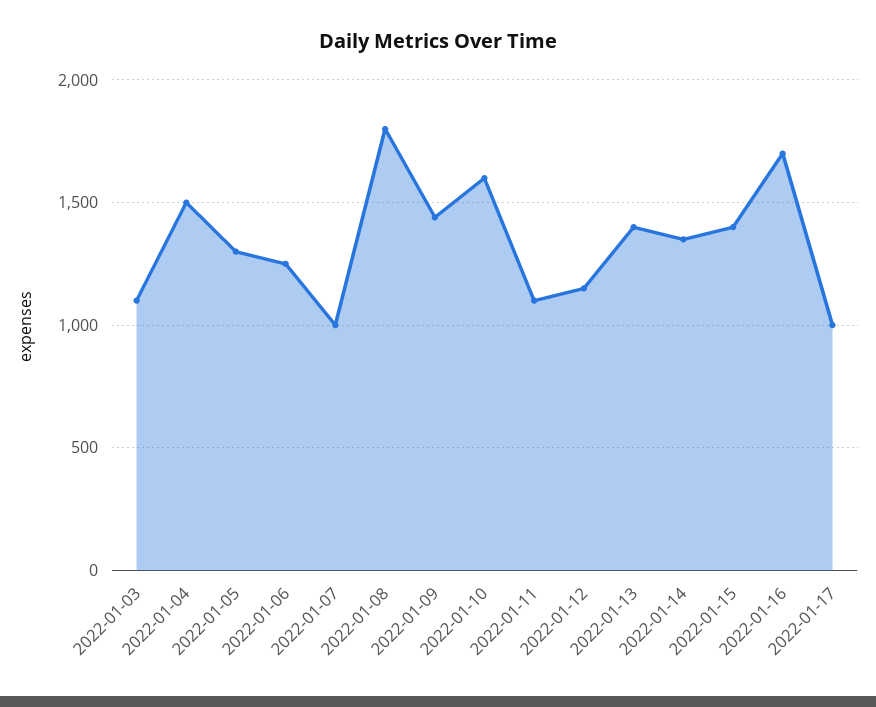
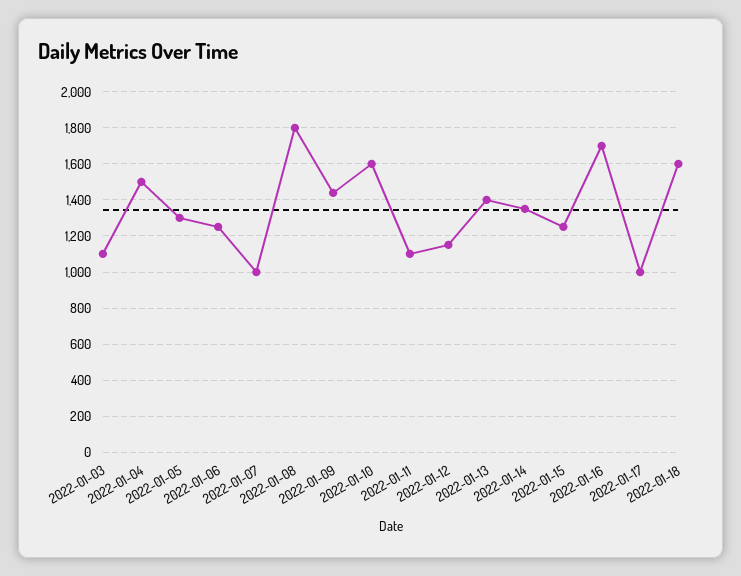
2022-01-15: 1400 -> 1250
2022-01-18: none -> 1600

